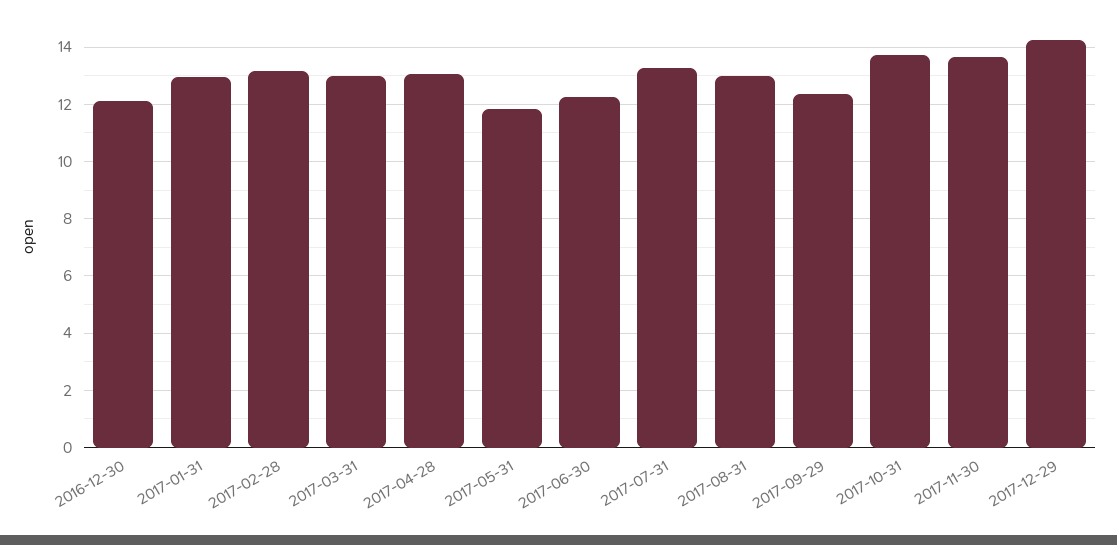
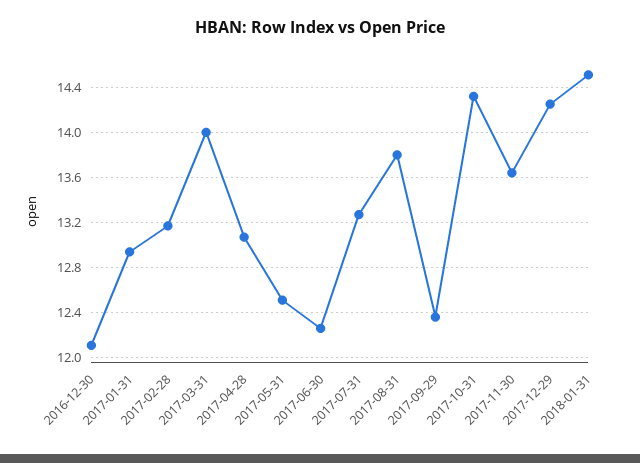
2017-03-31: 13 -> 14
2017-05-31: 11.75 -> 12.5
2017-08-31: 13 -> 13.8
2017-10-31: 13.75 -> 14.3
2018-01-31: none -> 14.5

